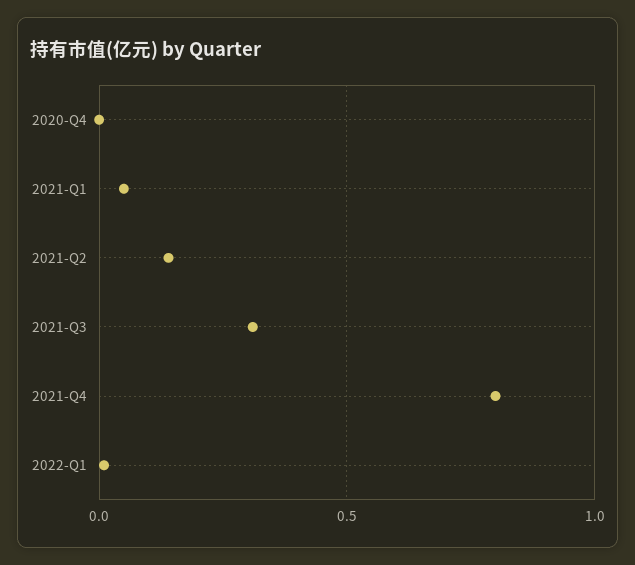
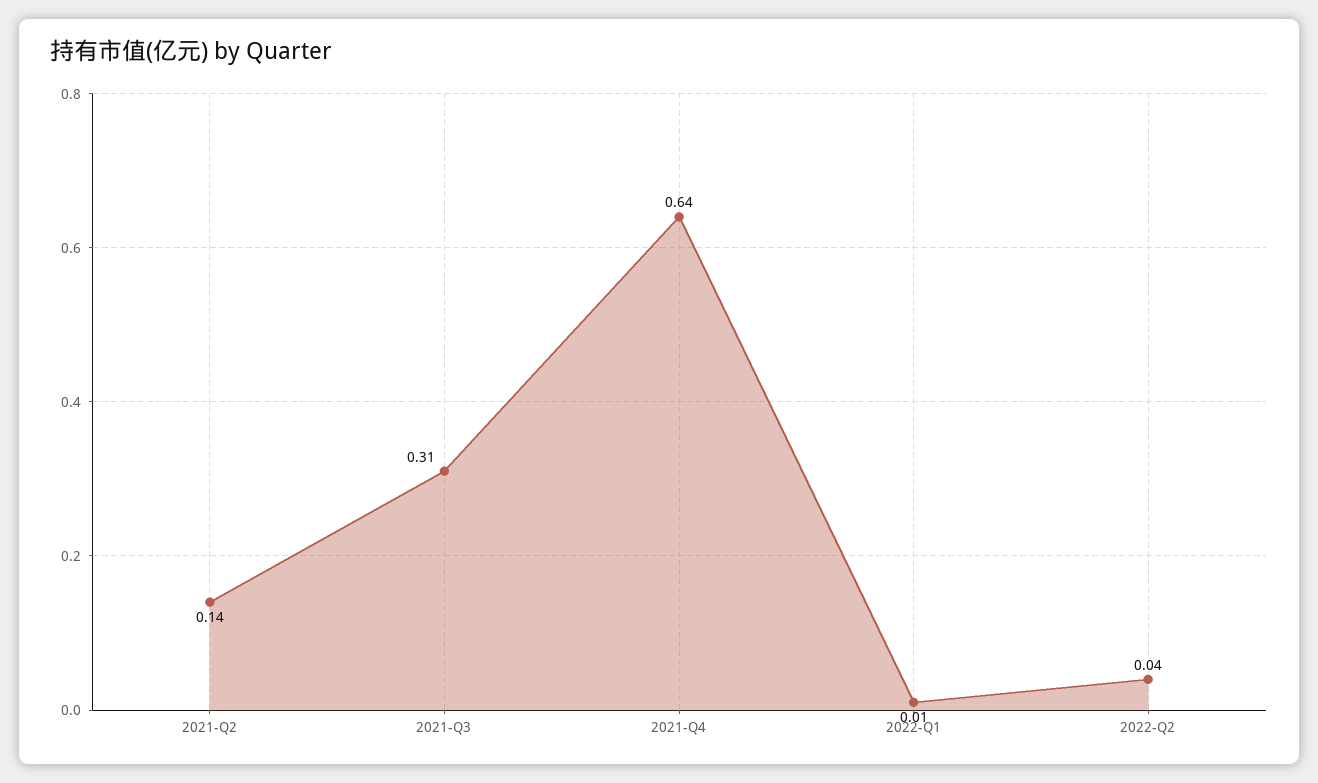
2020-Q4: 0 -> none
2021-Q1: 0.05 -> none
2021-Q4: 0.8 -> 0.64
2022-Q2: none -> 0.04

